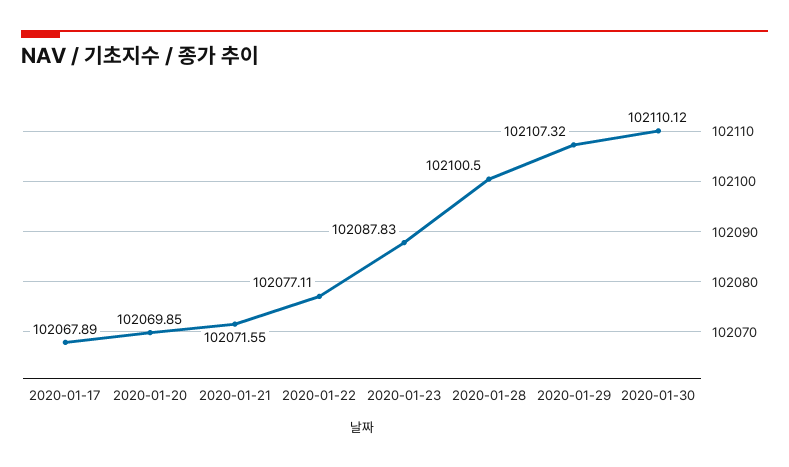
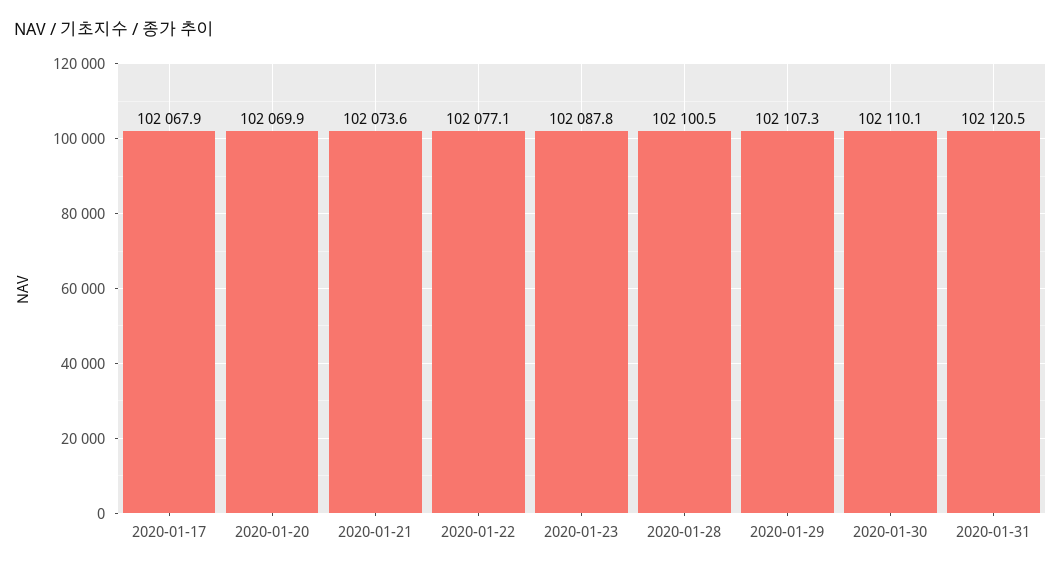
2020-01-21: 102071.55 -> 102073.6
2020-01-31: none -> 102120.5

